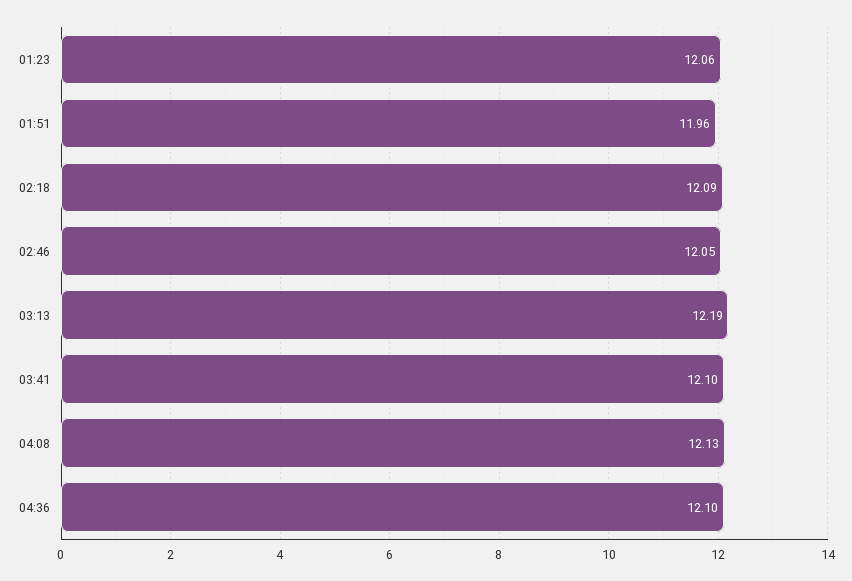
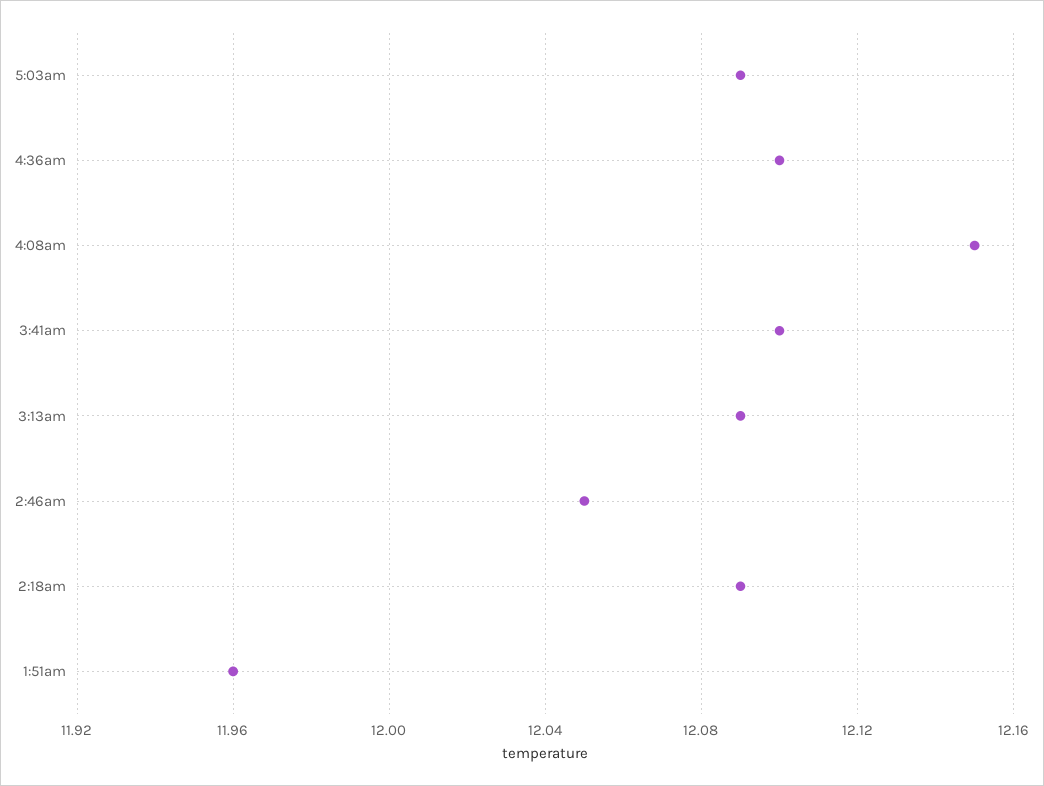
01:23: 12.06 -> none
03:13: 12.19 -> 12.09
04:08: 12.13 -> 12.15
5:03am: none -> 12.09

